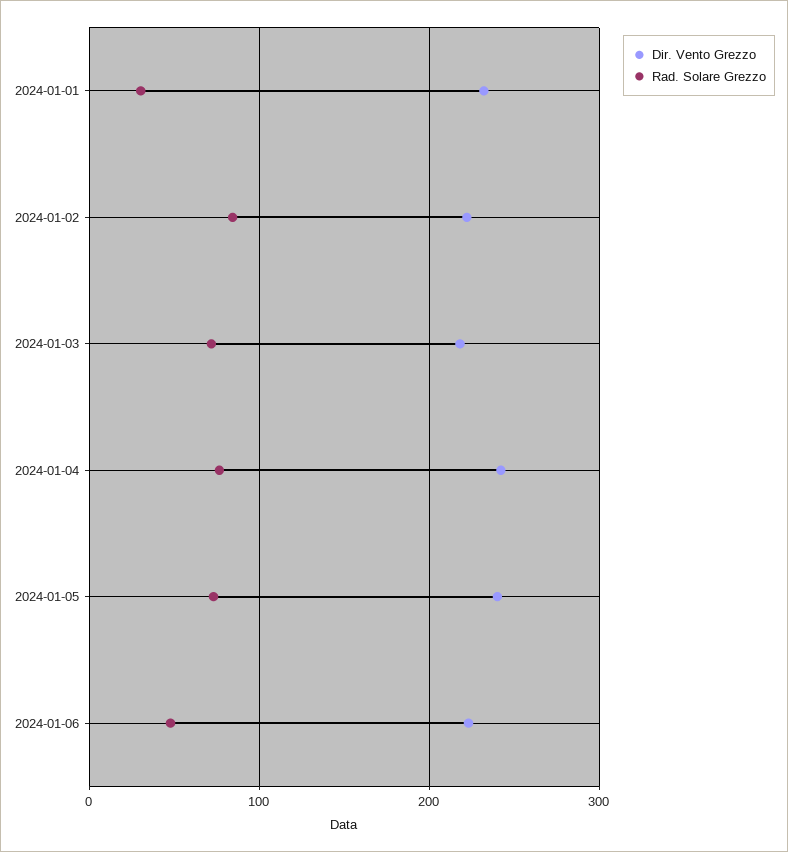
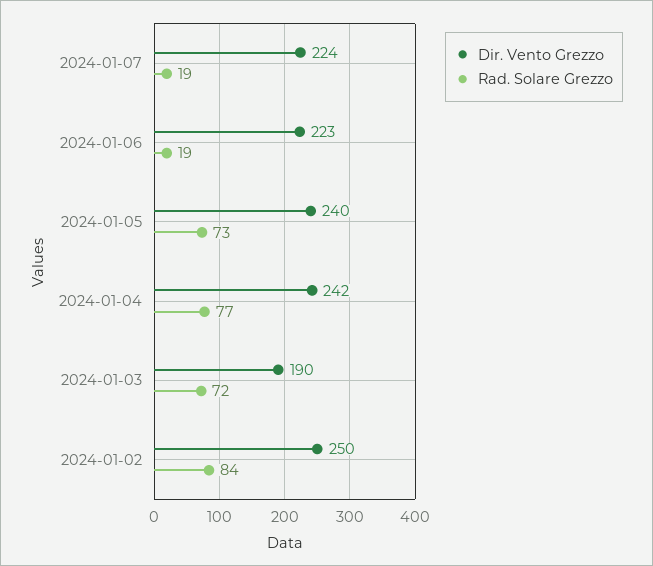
Dir. Vento Grezzo, 2024-01-01: 230 -> none
Rad. Solare Grezzo, 2024-01-01: 30 -> none
Dir. Vento Grezzo, 2024-01-02: 220 -> 250
Dir. Vento Grezzo, 2024-01-03: 220 -> 190
Rad. Solare Grezzo, 2024-01-06: 50 -> 19
Dir. Vento Grezzo, 2024-01-07: none -> 224
Rad. Solare Grezzo, 2024-01-07: none -> 19

